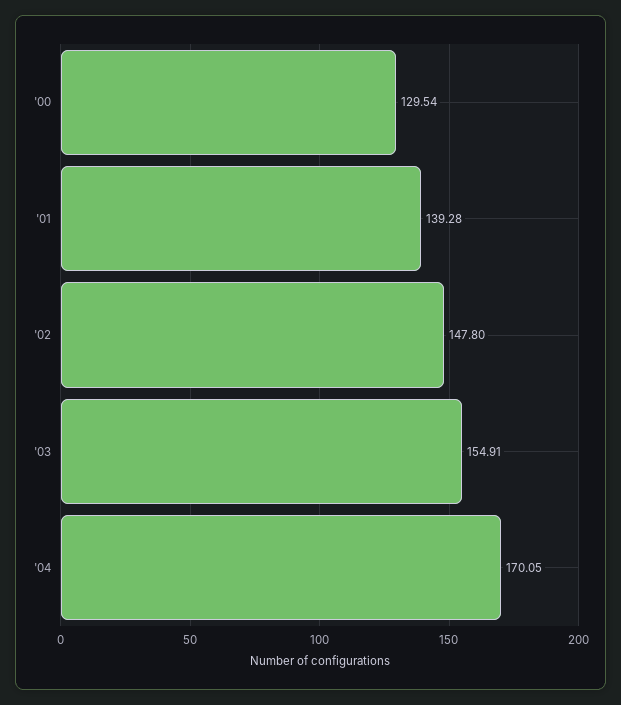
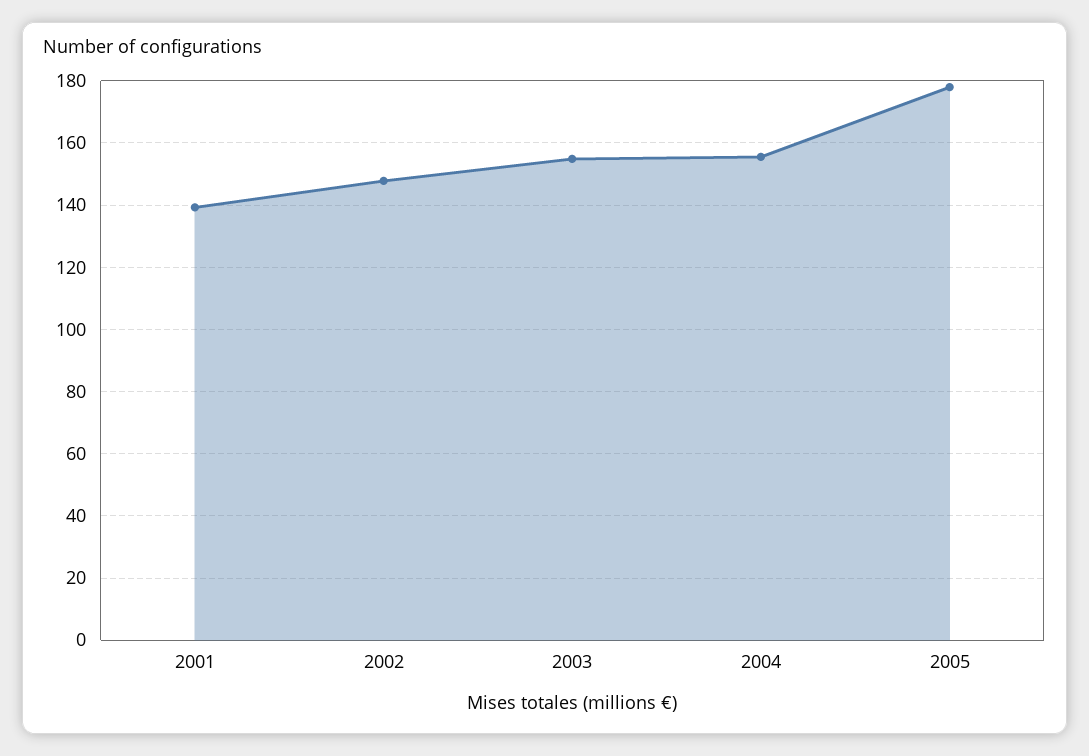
'00: 129.54 -> none
'04: 170.05 -> 156
2005: none -> 178

